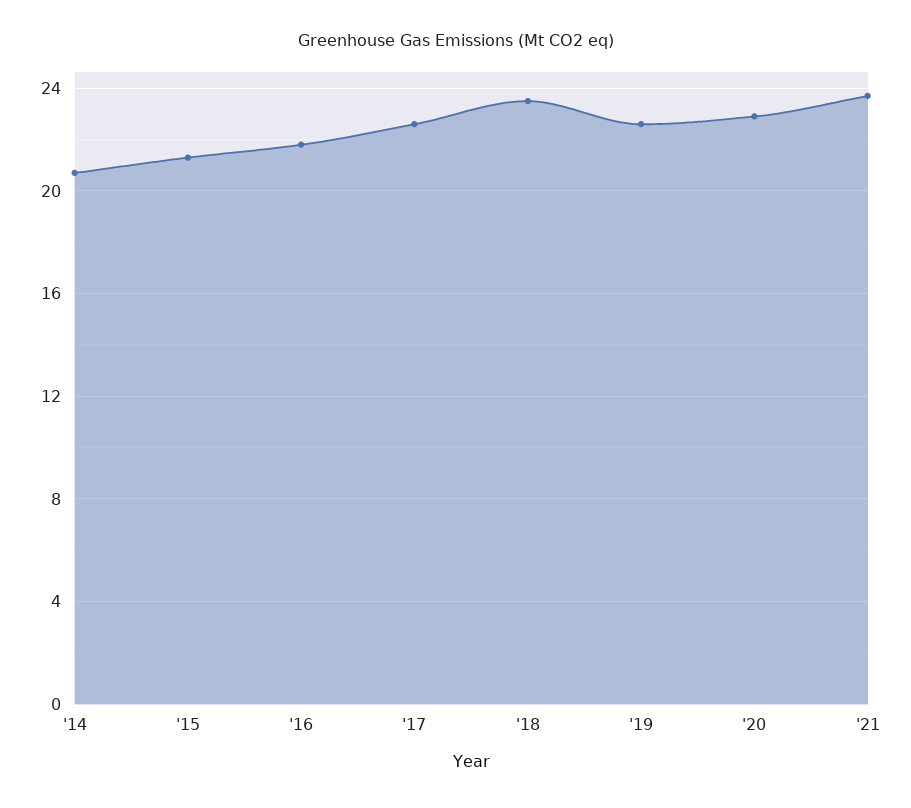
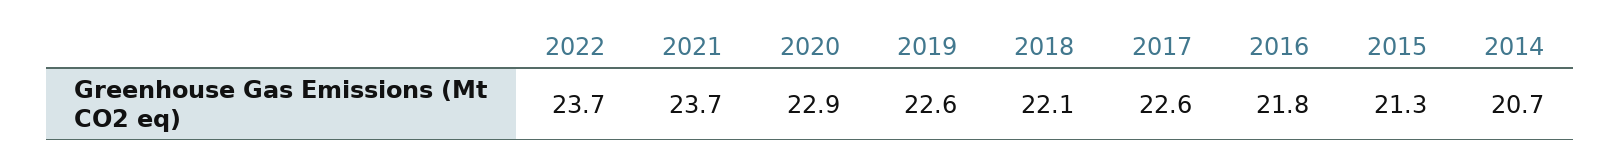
'18: 23.5 -> 22.1
2022: none -> 23.7

